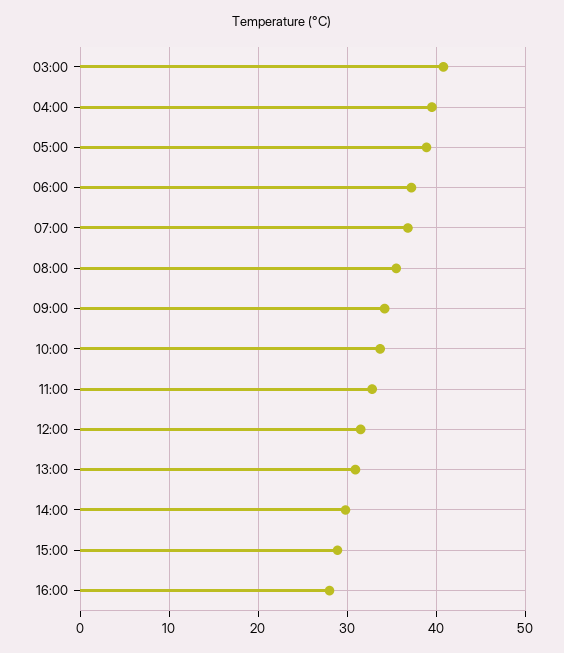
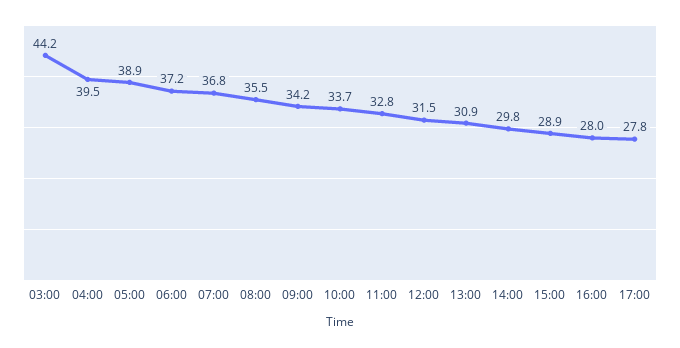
03:00: 41 -> 44.2
17:00: none -> 27.8

